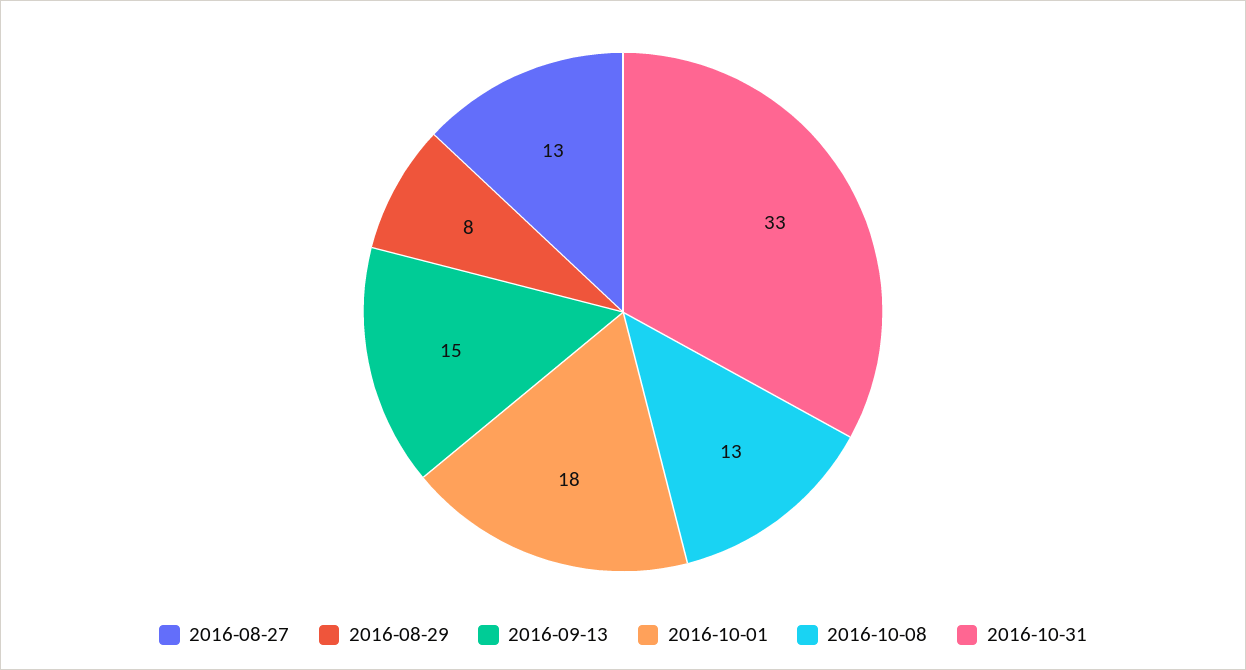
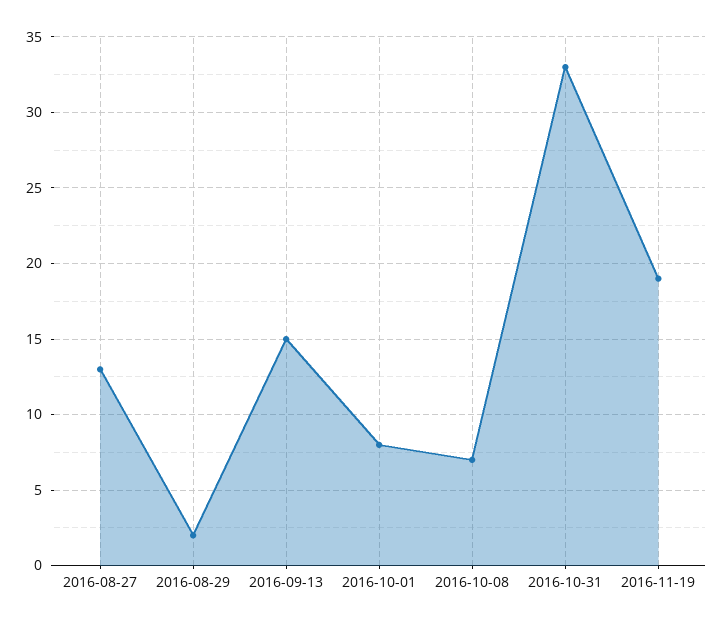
2016-08-29: 8 -> 2
2016-10-01: 18 -> 8
2016-10-08: 13 -> 7
2016-11-19: none -> 19

